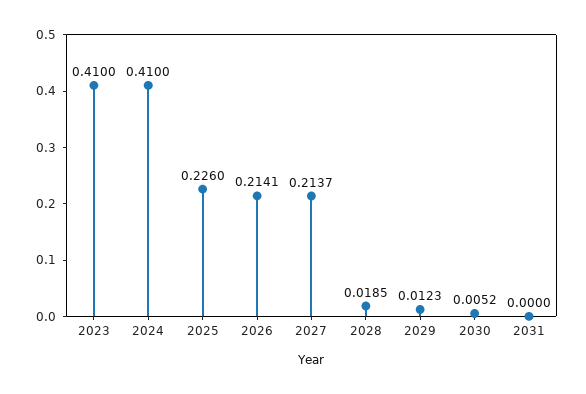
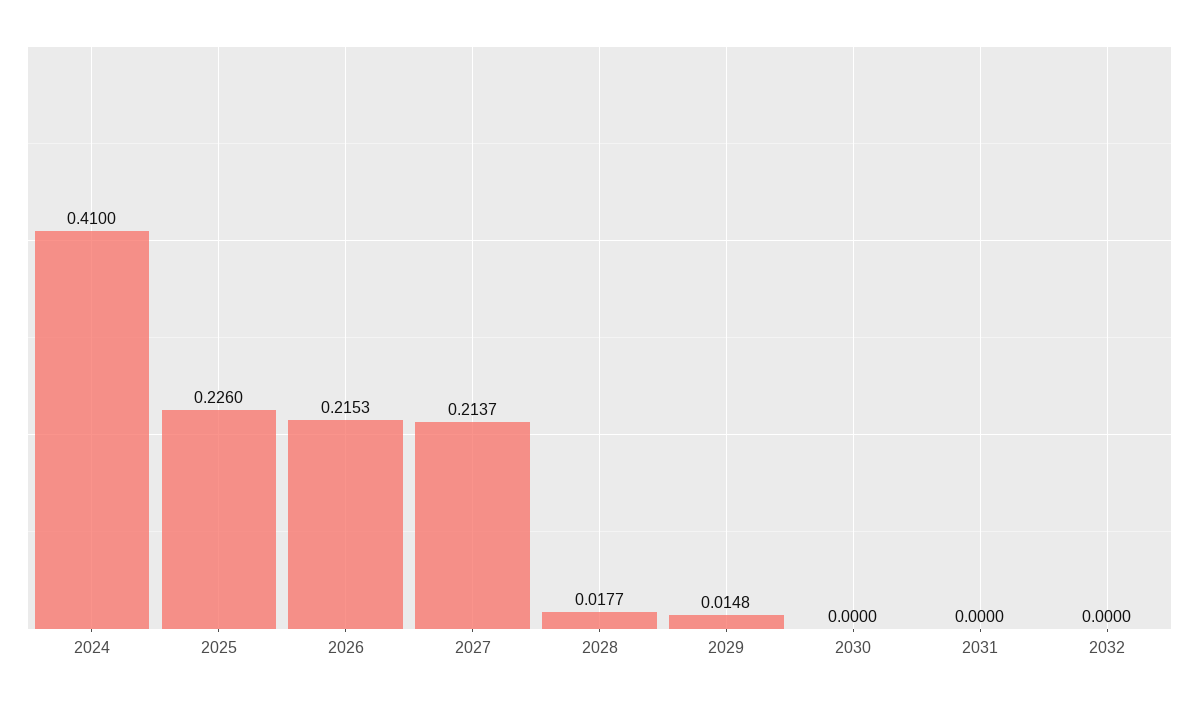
2023: 0.41 -> none
2026: 0.2141 -> 0.2153
2028: 0.0185 -> 0.0177
2029: 0.0123 -> 0.0148
2030: 0.0052 -> 0
2032: none -> 0

